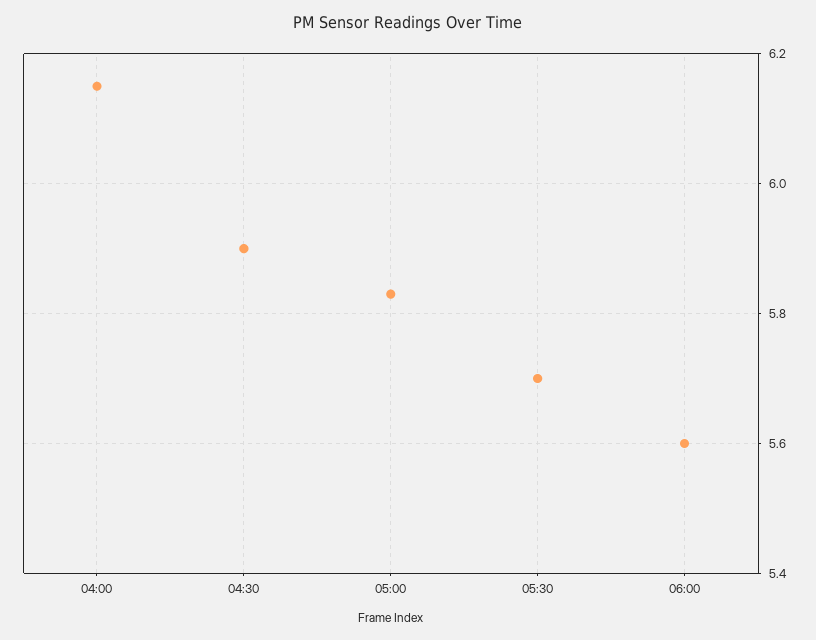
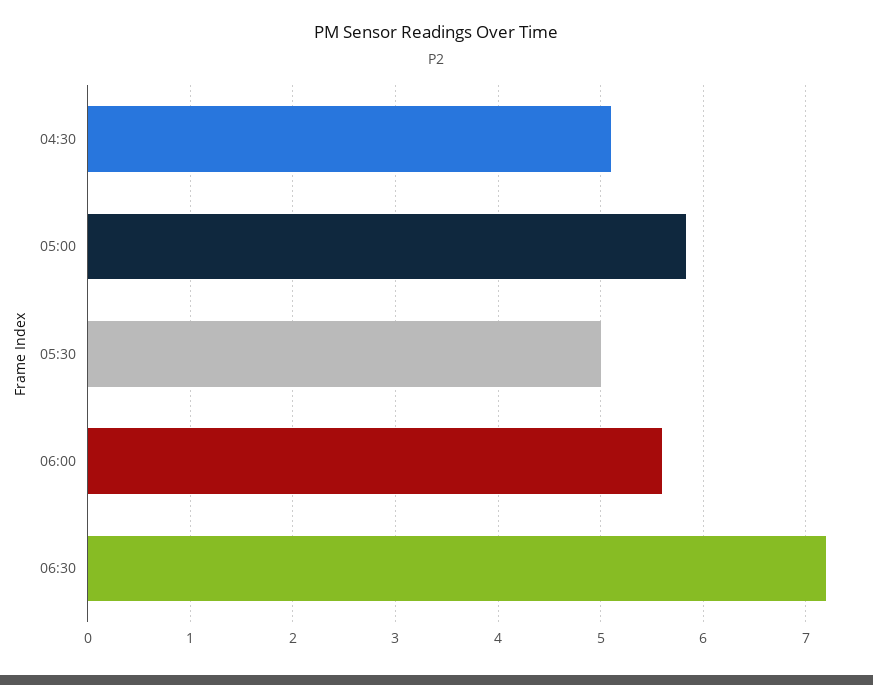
04:00: 6.15 -> none
04:30: 5.9 -> 5.1
05:30: 5.7 -> 5
06:30: none -> 7.2

